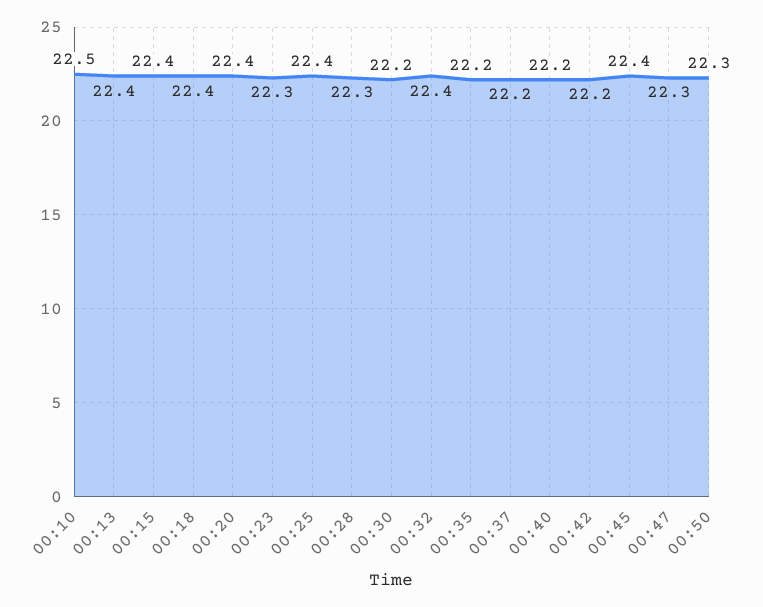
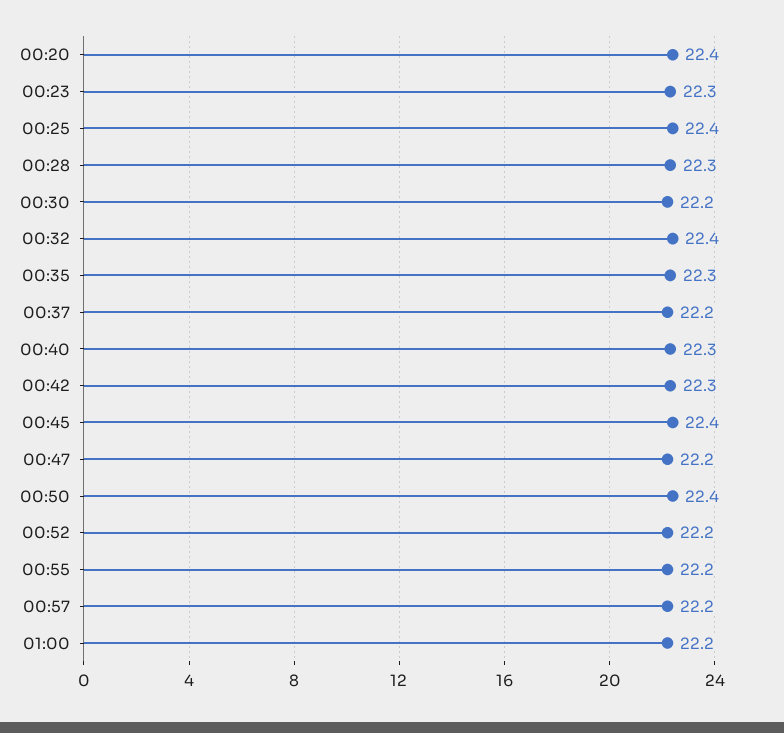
00:10: 22.5 -> none
00:13: 22.4 -> none
00:15: 22.4 -> none
00:18: 22.4 -> none
00:35: 22.2 -> 22.3
00:40: 22.2 -> 22.3
00:42: 22.2 -> 22.3
00:47: 22.3 -> 22.2
00:50: 22.3 -> 22.4
00:52: none -> 22.2
00:55: none -> 22.2
00:57: none -> 22.2
01:00: none -> 22.2

